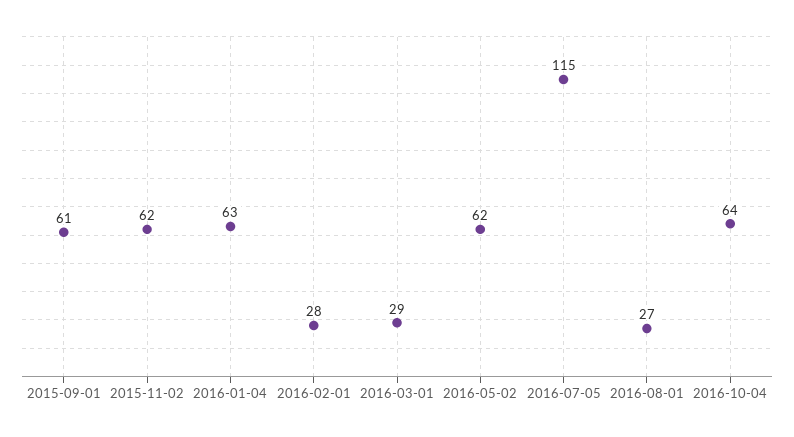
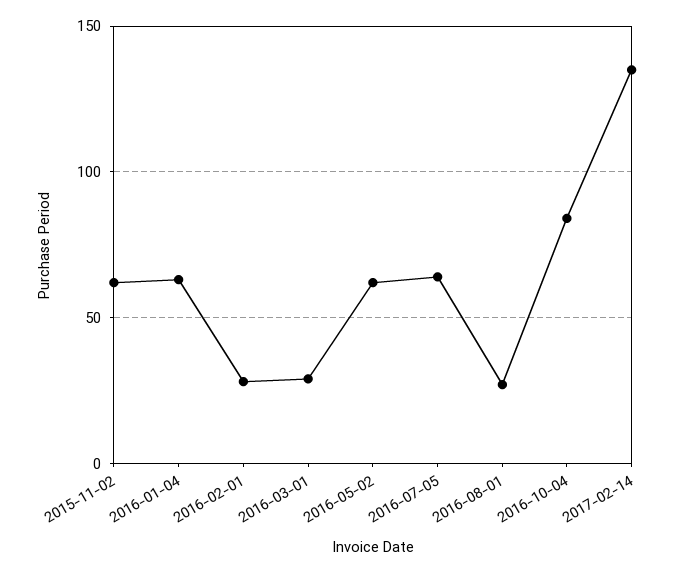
2015-09-01: 61 -> none
2016-07-05: 115 -> 65
2016-10-04: 64 -> 85
2017-02-14: none -> 135

